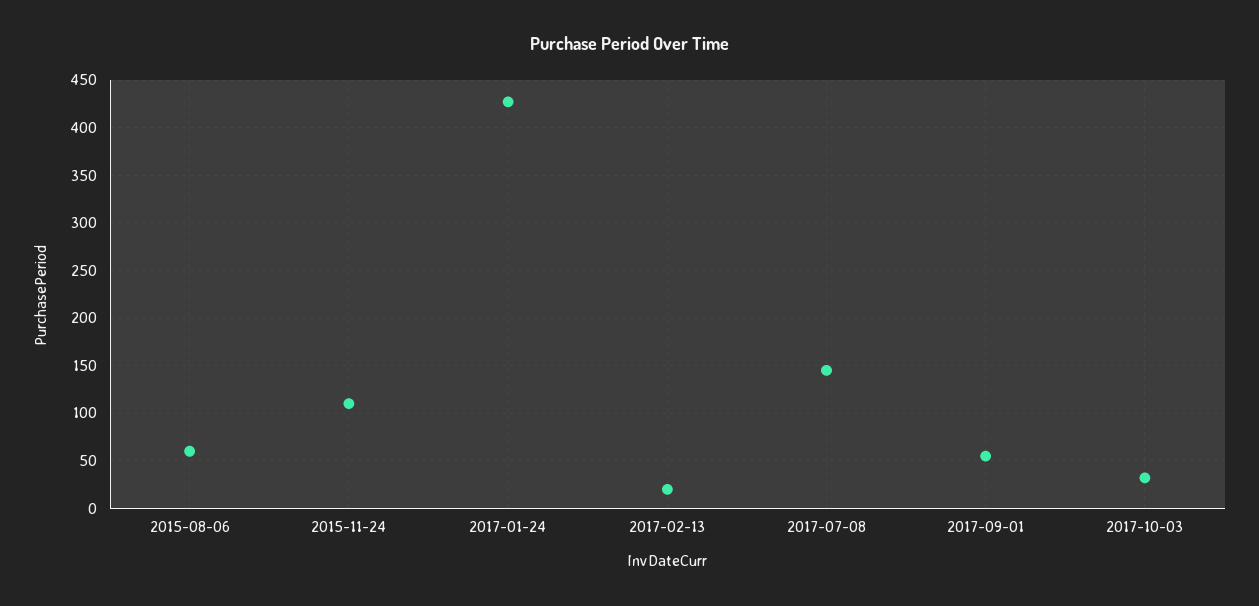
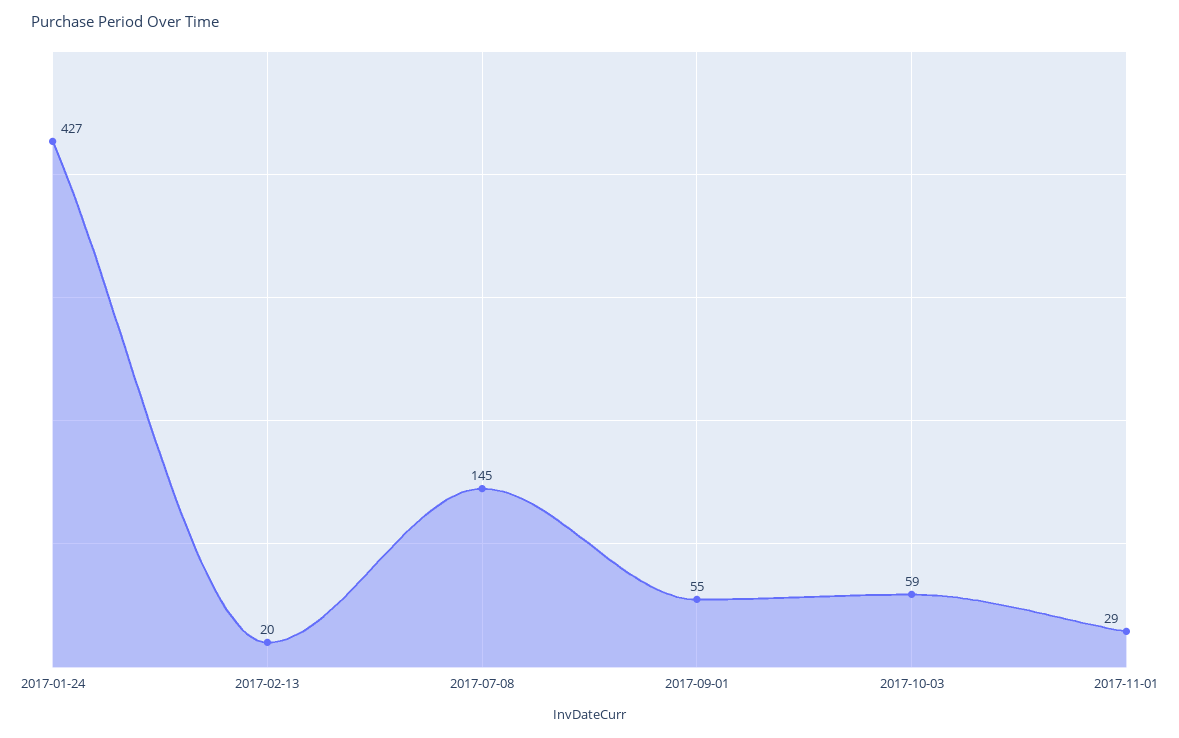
2015-08-06: 60 -> none
2015-11-24: 110 -> none
2017-10-03: 30 -> 59
2017-11-01: none -> 29

